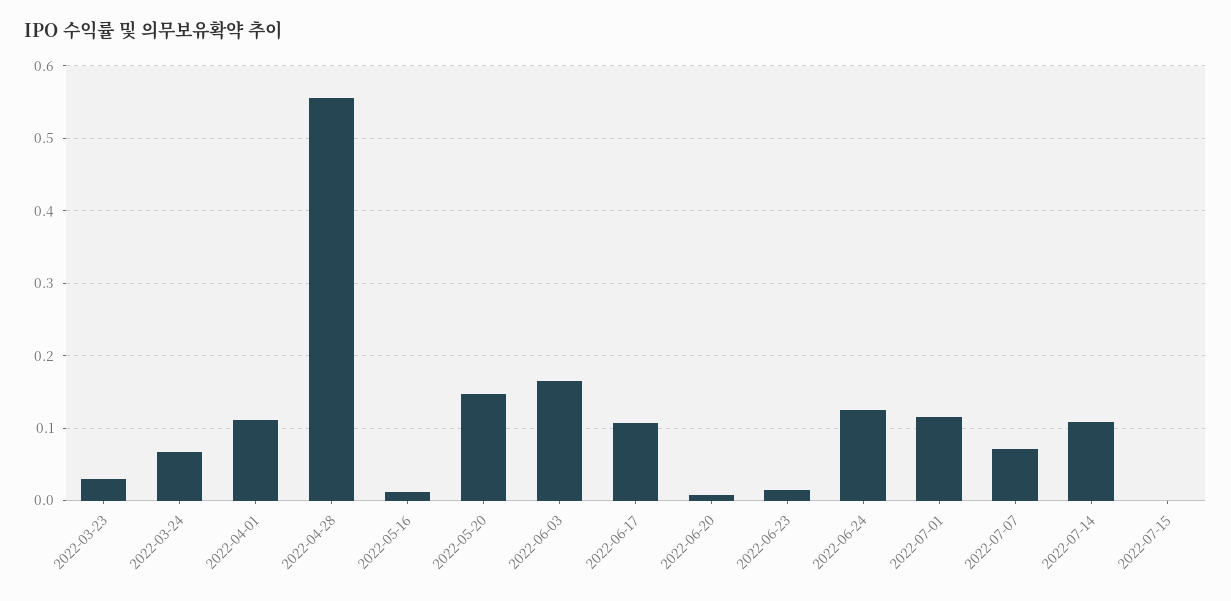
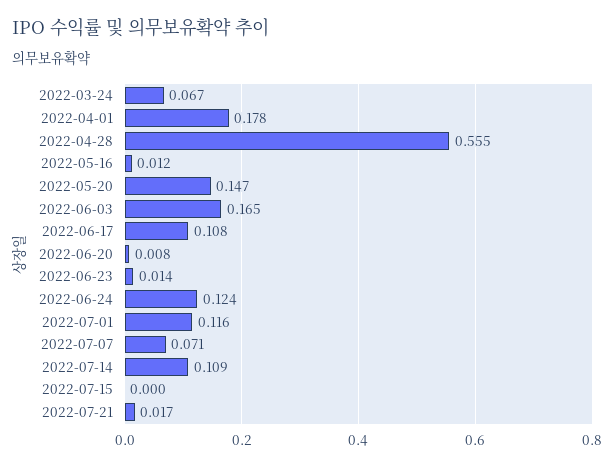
2022-03-23: 0.03 -> none
2022-04-01: 0.11 -> 0.178
2022-07-21: none -> 0.017

